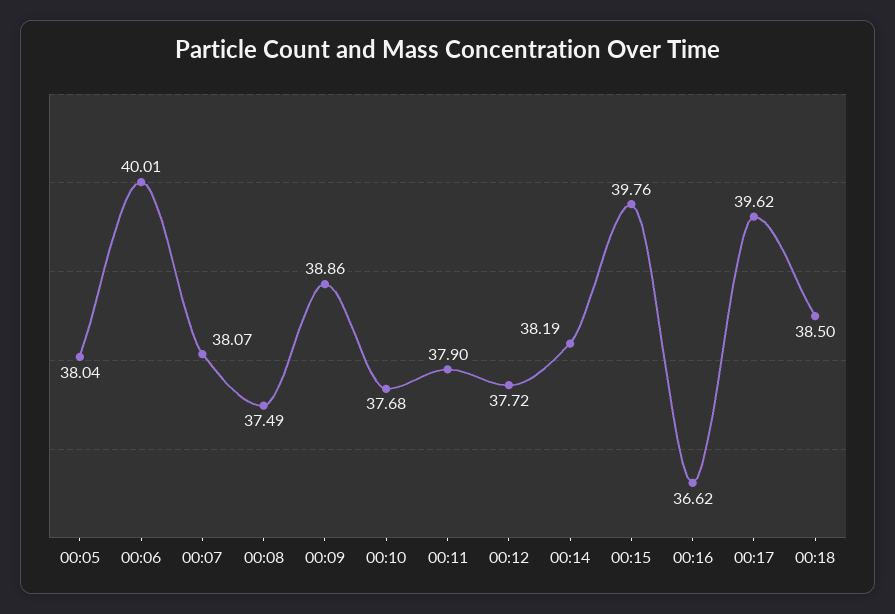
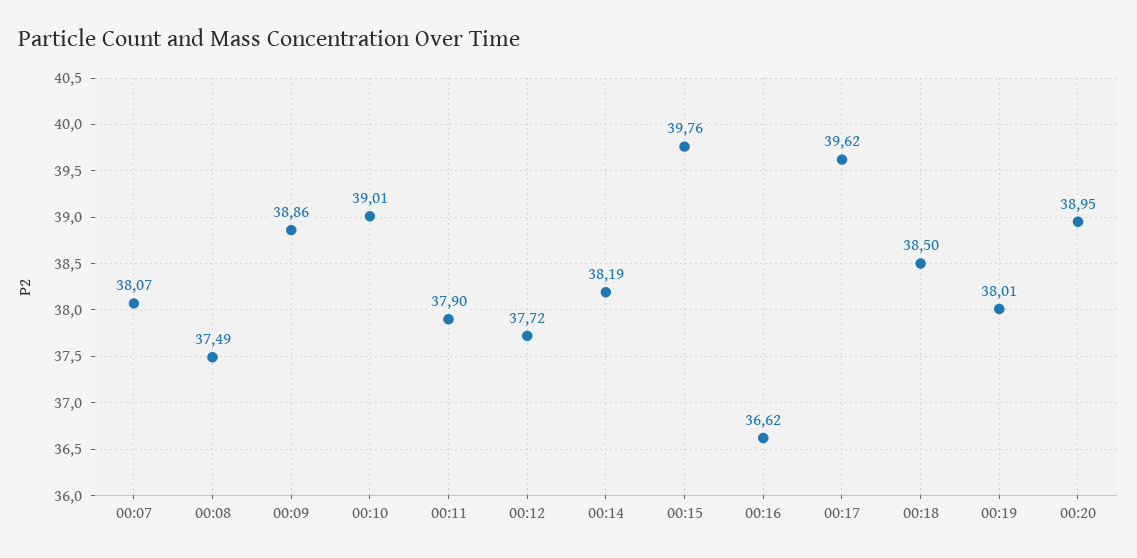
00:05: 38.04 -> none
00:06: 40.01 -> none
00:10: 37.68 -> 39.01
00:19: none -> 38.01
00:20: none -> 38.95

